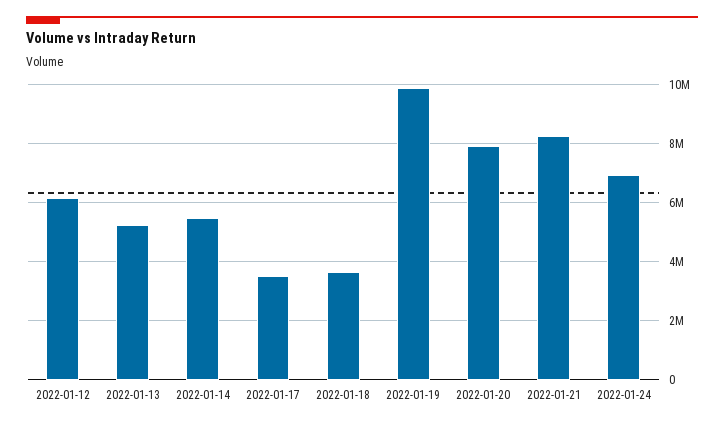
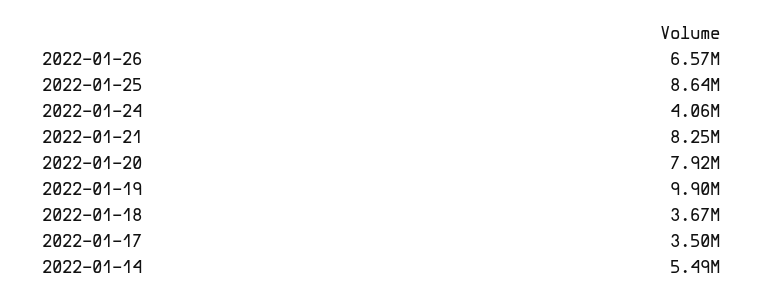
2022-01-12: 6250000 -> none
2022-01-13: 5250000 -> none
2022-01-24: 7000000 -> 4060000
2022-01-26: none -> 6570000
2022-01-25: none -> 8640000

